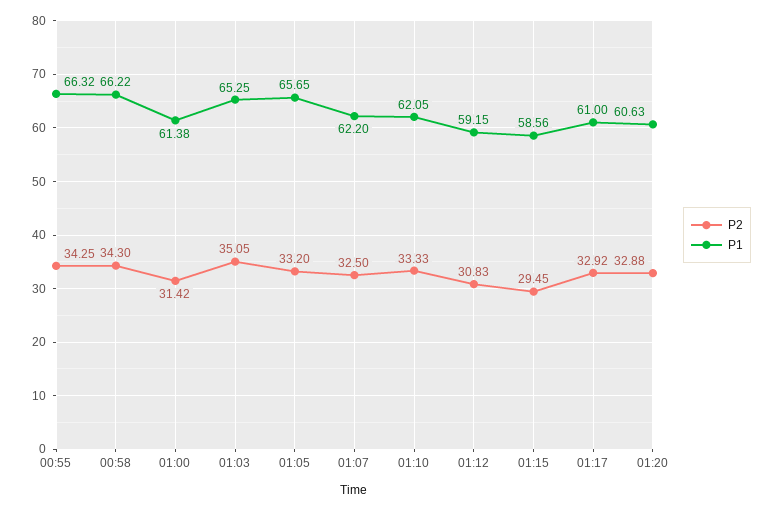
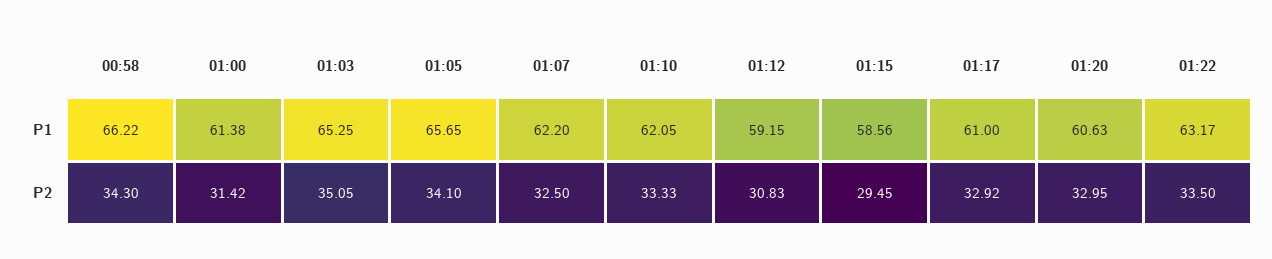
P2, 00:55: 34.25 -> none
P1, 00:55: 66.32 -> none
P2, 01:05: 33.2 -> 34.1
P2, 01:20: 32.88 -> 32.95
P1, 01:22: none -> 63.17
P2, 01:22: none -> 33.5

